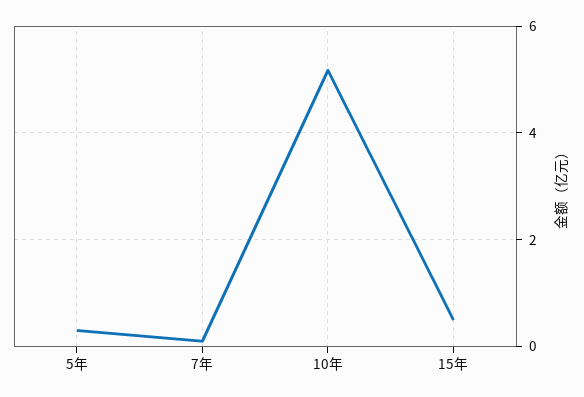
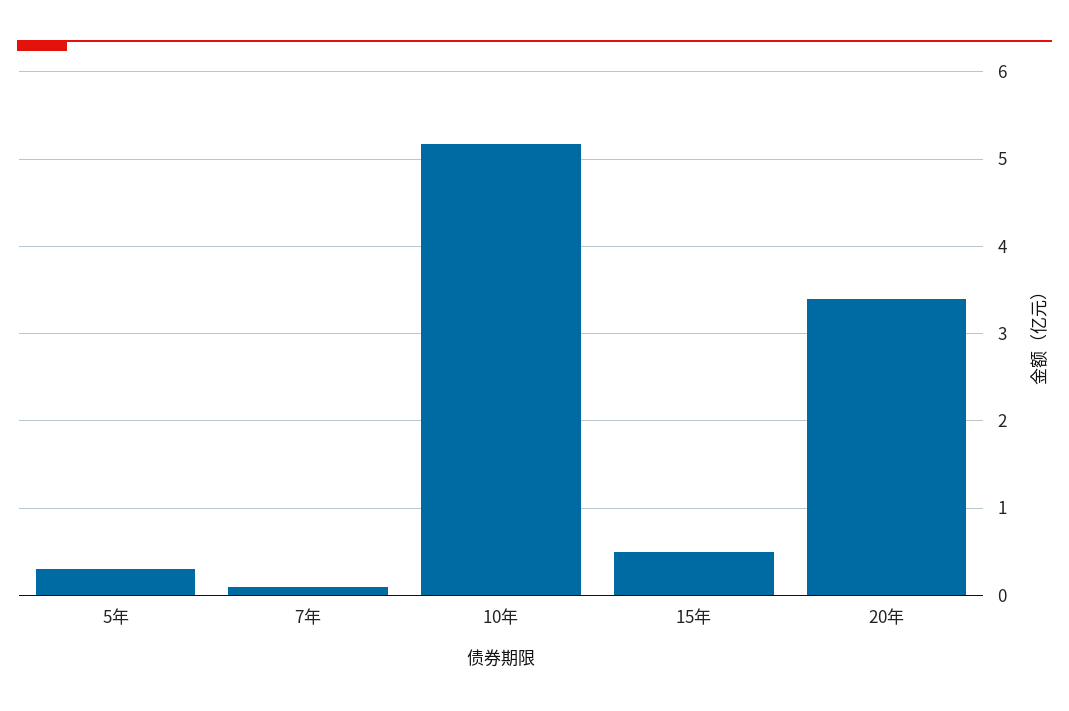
20年: none -> 3.4

